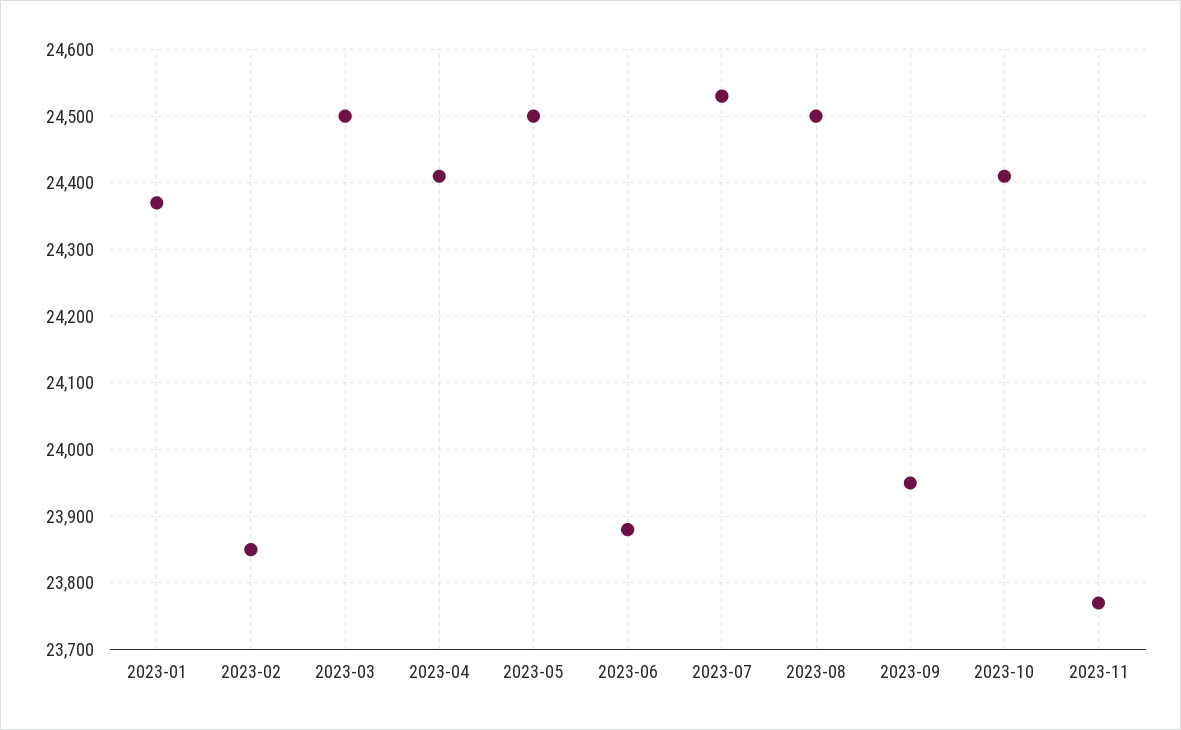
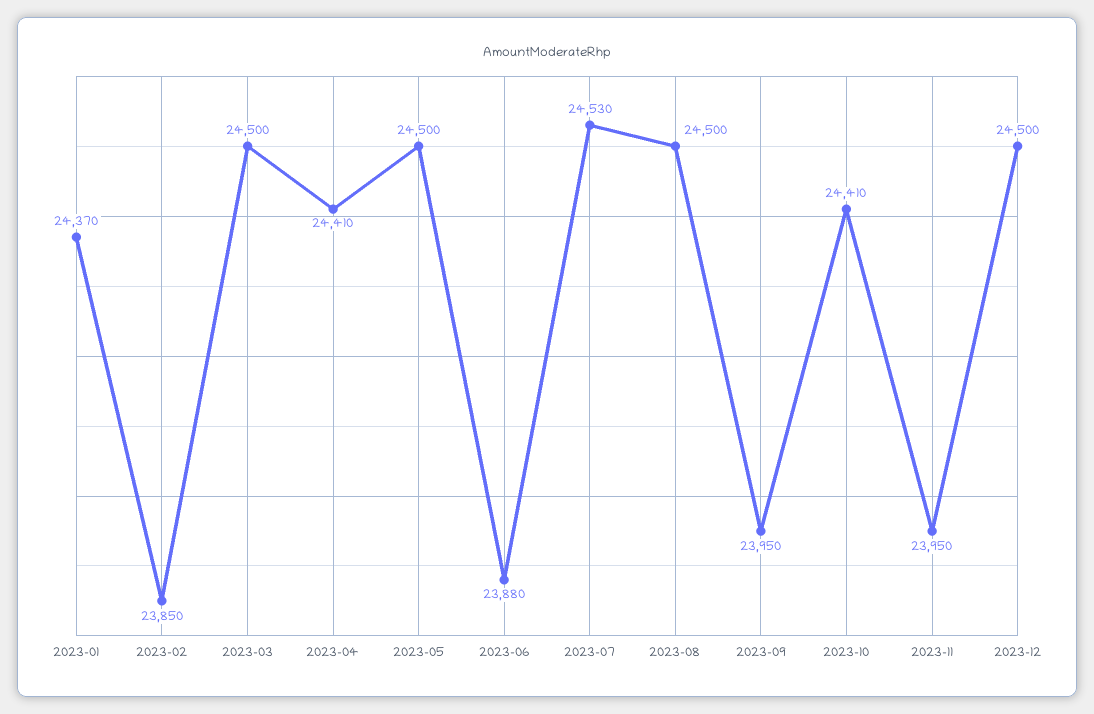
2023-11: 23770 -> 23950
2023-12: none -> 24500

